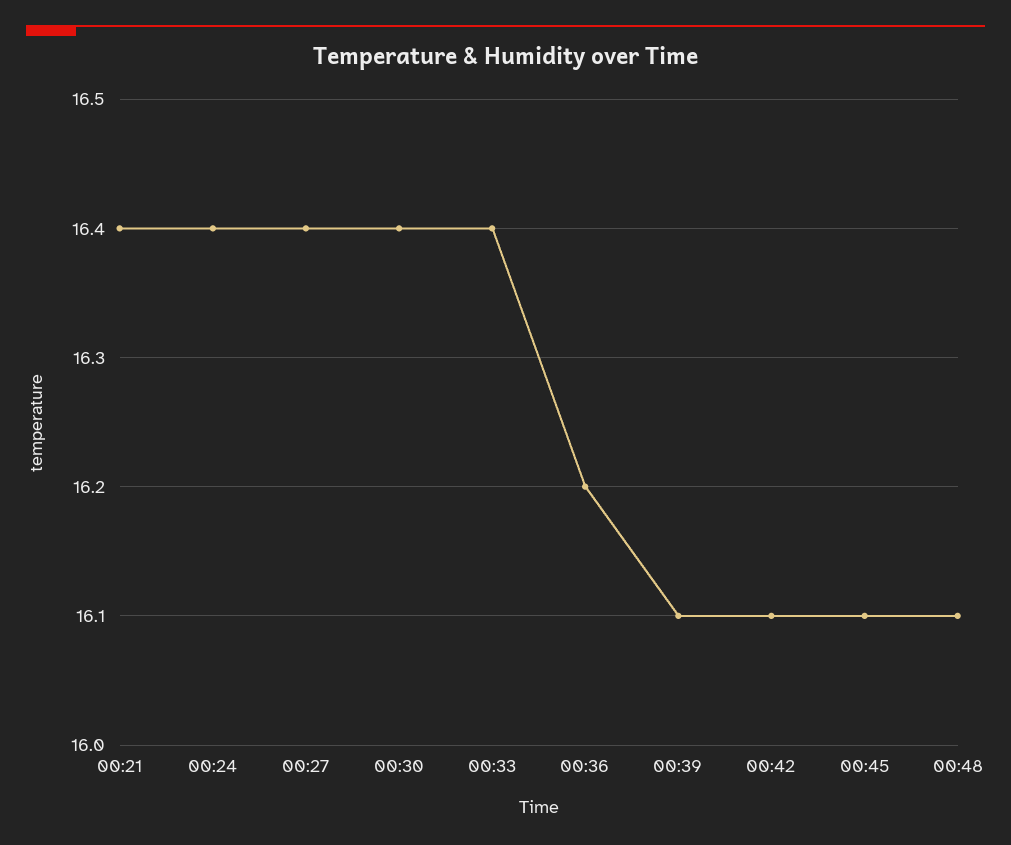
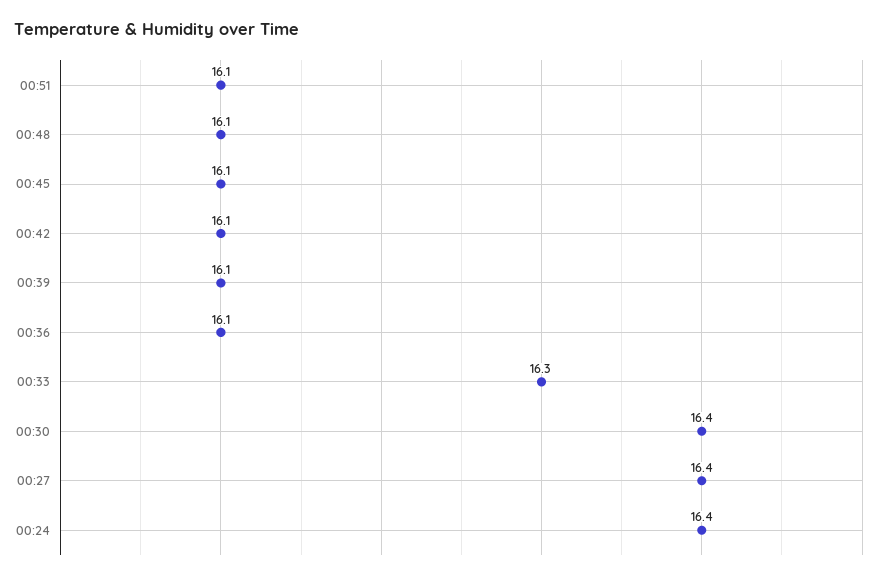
00:21: 16.4 -> none
00:33: 16.4 -> 16.3
00:36: 16.2 -> 16.1
00:51: none -> 16.1

